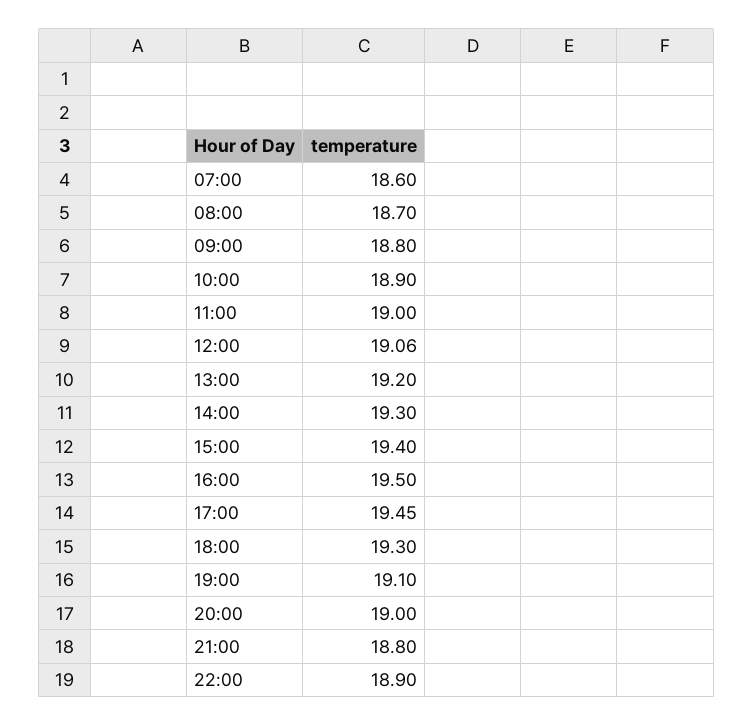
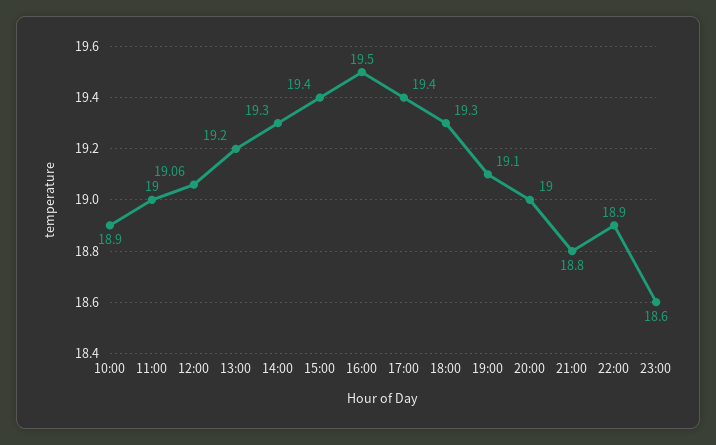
07:00: 18.6 -> none
08:00: 18.7 -> none
09:00: 18.8 -> none
17:00: 19.45 -> 19.4
23:00: none -> 18.6

